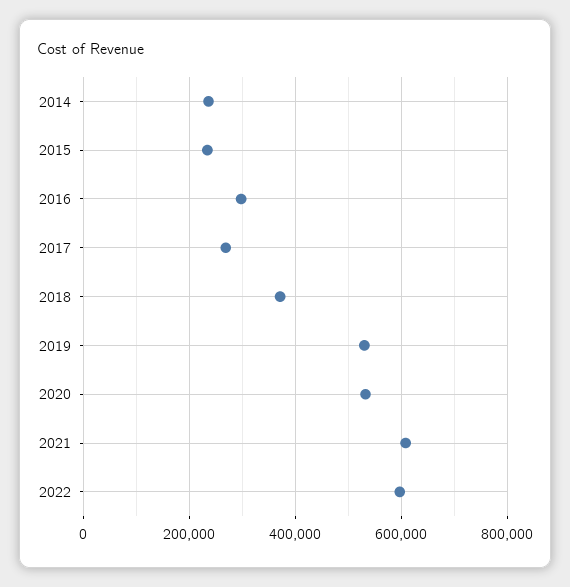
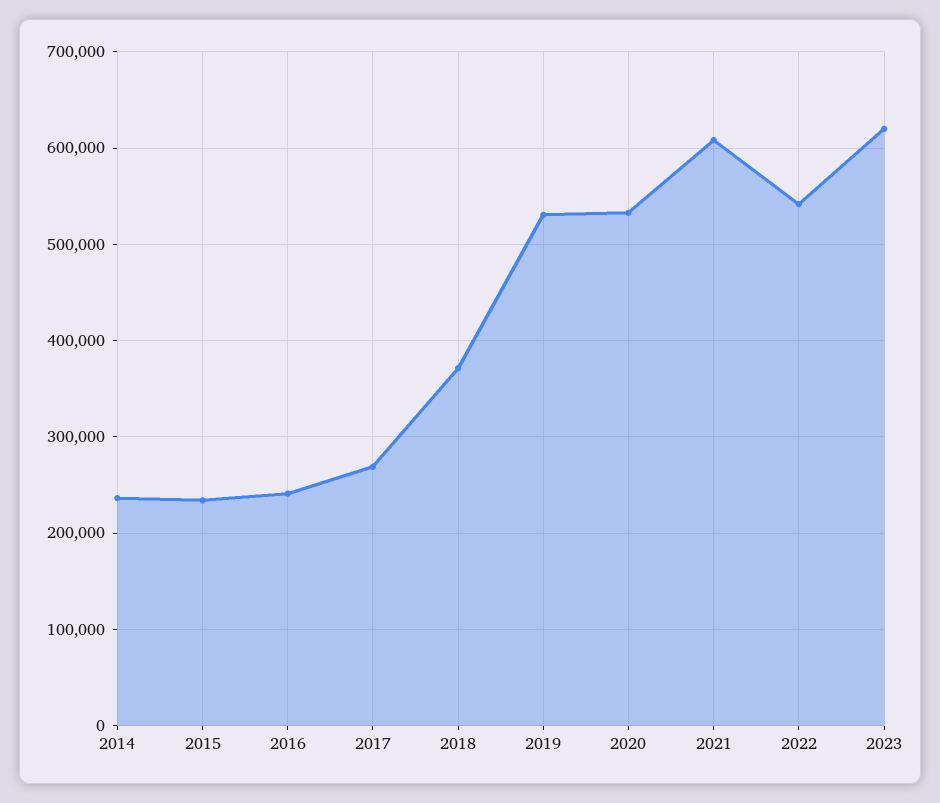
2016: 300000 -> 240000
2022: 600000 -> 540000
2023: none -> 620000

